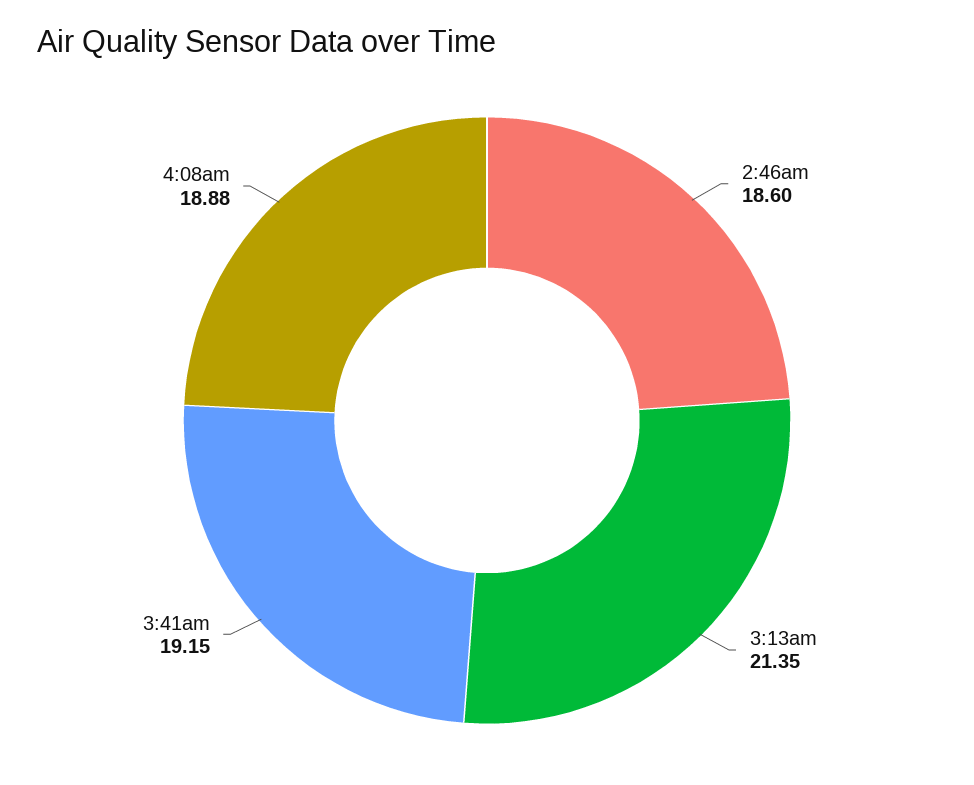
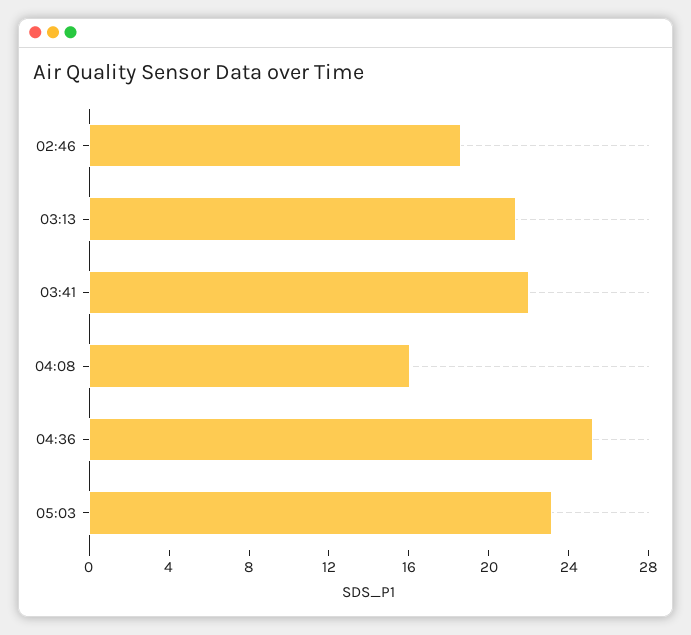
3:41am: 19.15 -> 22
4:08am: 18.88 -> 16
04:36: none -> 25
05:03: none -> 23

